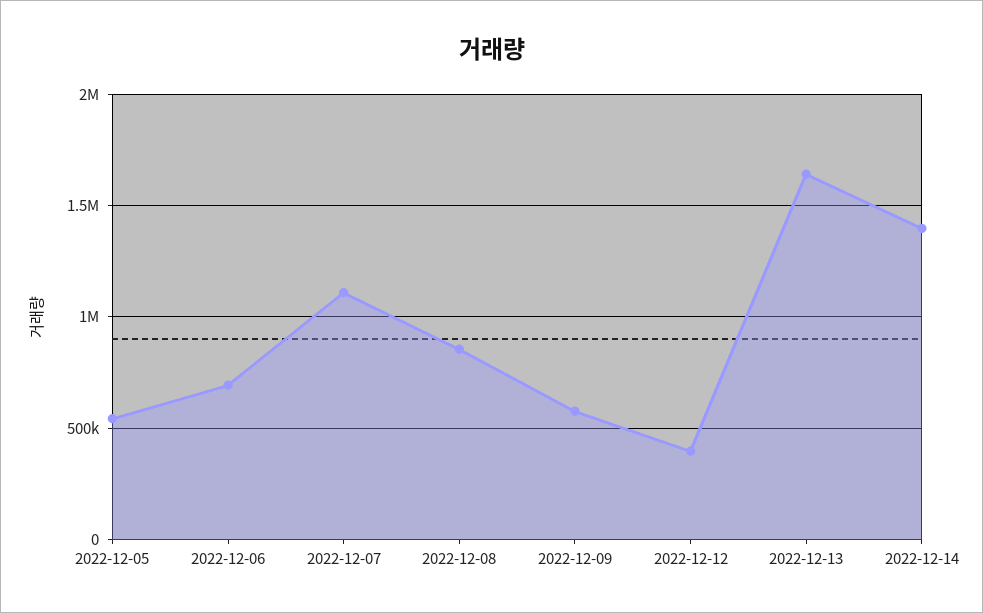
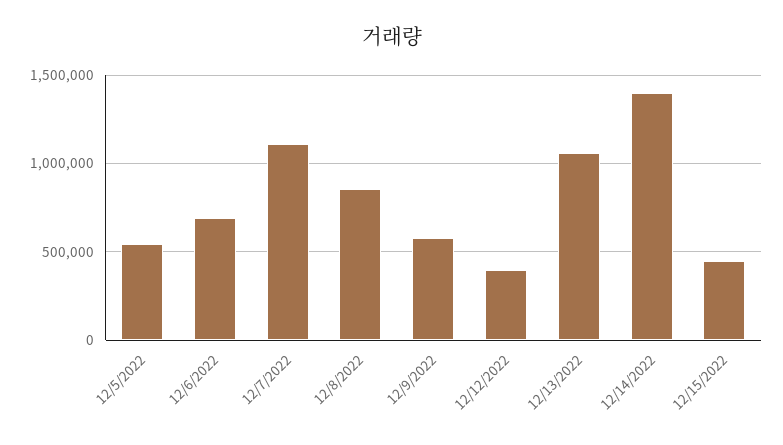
2022-12-13: 1650000 -> 1050000
12/15/2022: none -> 450000

